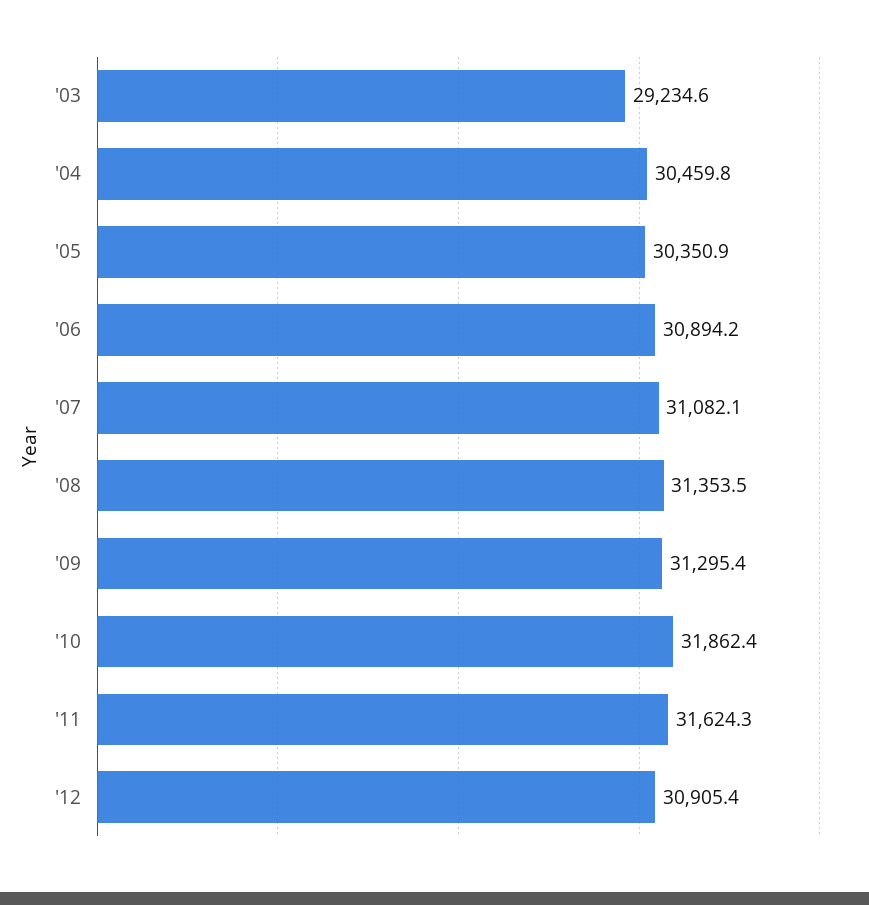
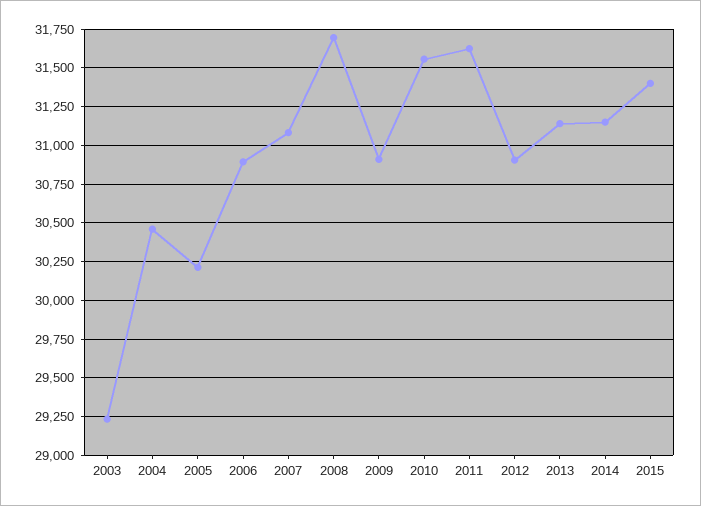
'05: 30350.9 -> 30200
'08: 31353.5 -> 31700
'09: 31295.4 -> 30900
'10: 31862.4 -> 31550
2013: none -> 31150
2014: none -> 31150
2015: none -> 31400

